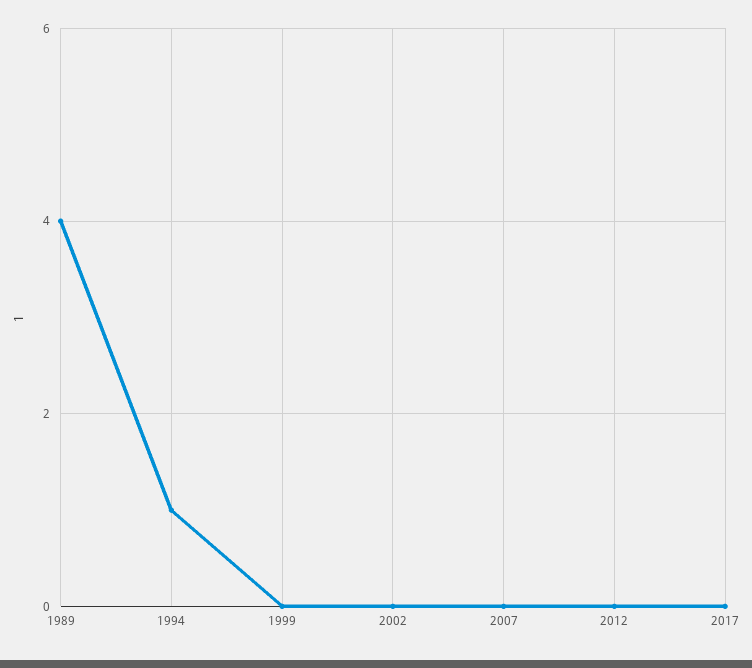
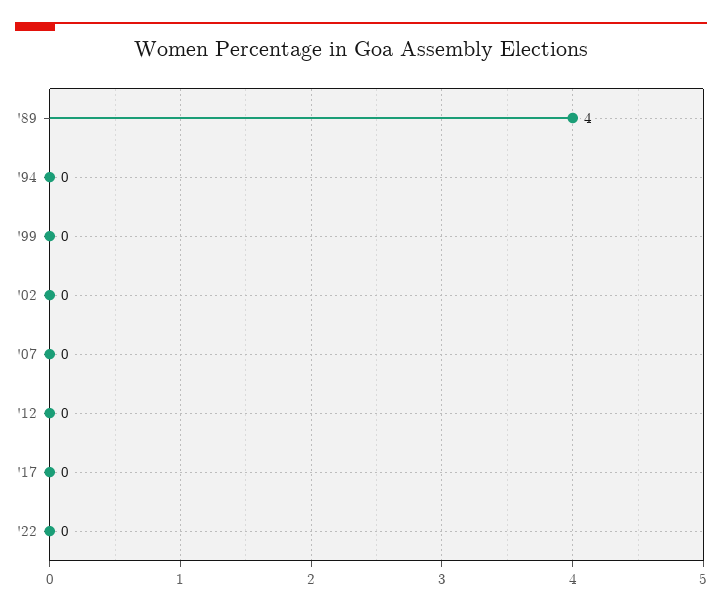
1994: 1 -> 0
'22: none -> 0

